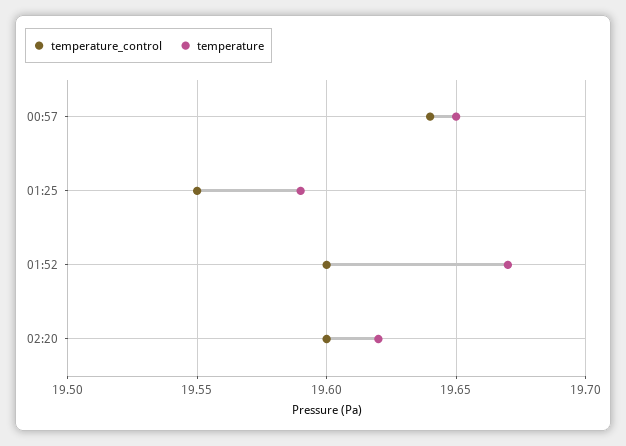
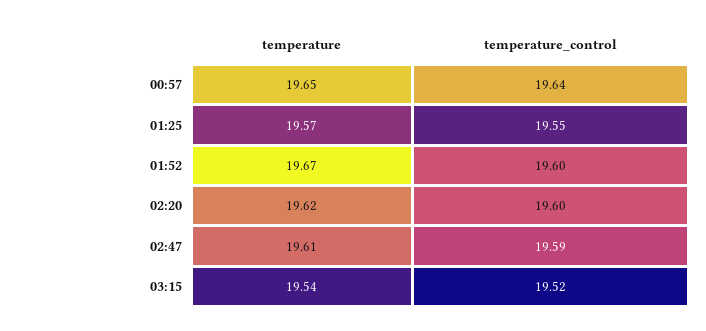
temperature, 01:25: 19.59 -> 19.57
temperature, 02:47: none -> 19.61
temperature_control, 02:47: none -> 19.59
temperature, 03:15: none -> 19.54
temperature_control, 03:15: none -> 19.52

